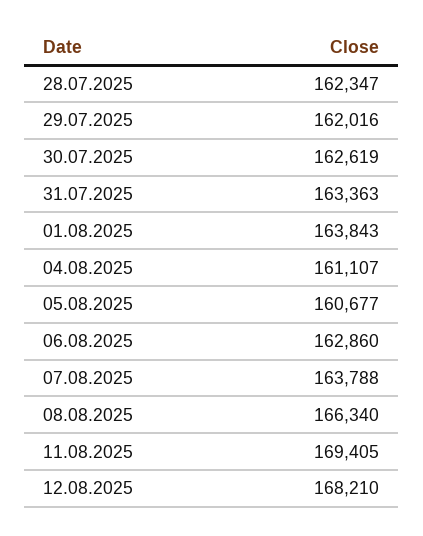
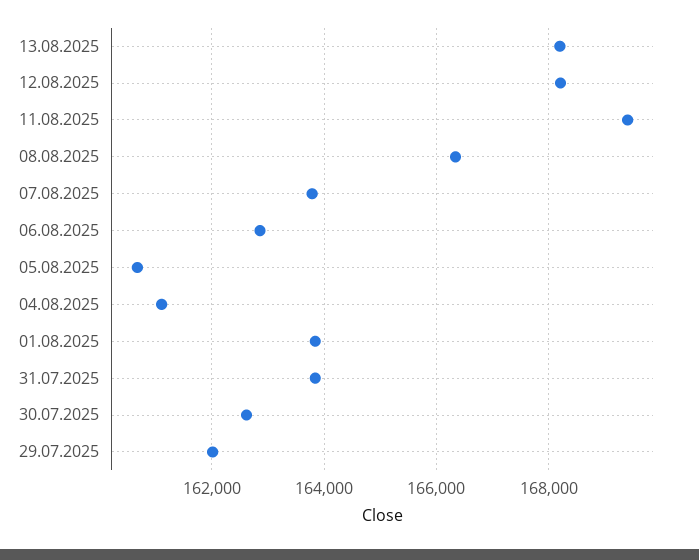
28.07.2025: 162347 -> none
31.07.2025: 163363 -> 163800
13.08.2025: none -> 168200

